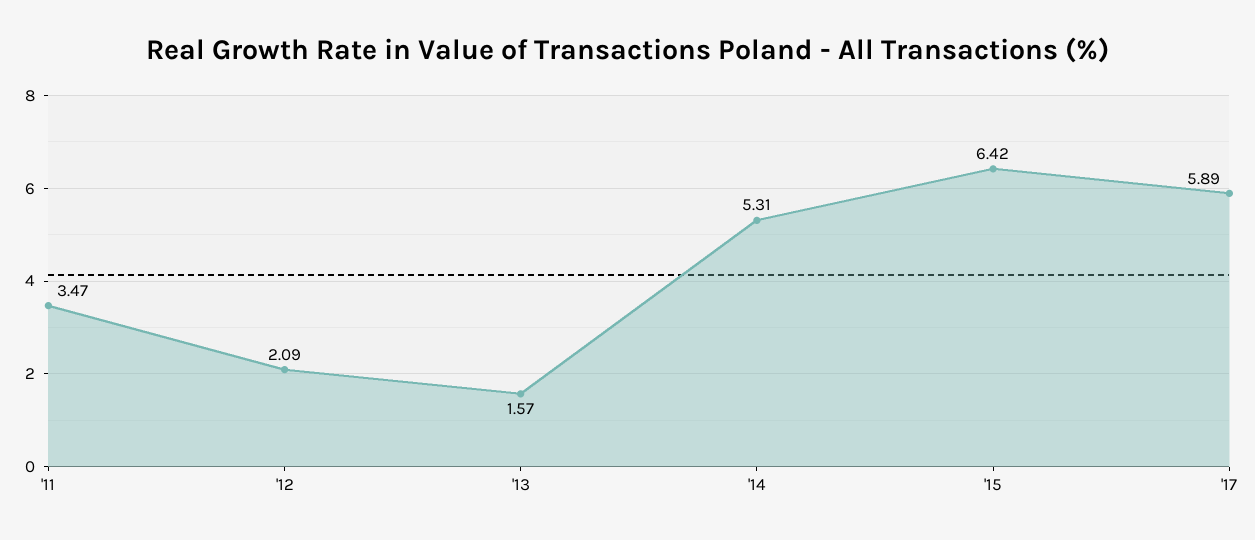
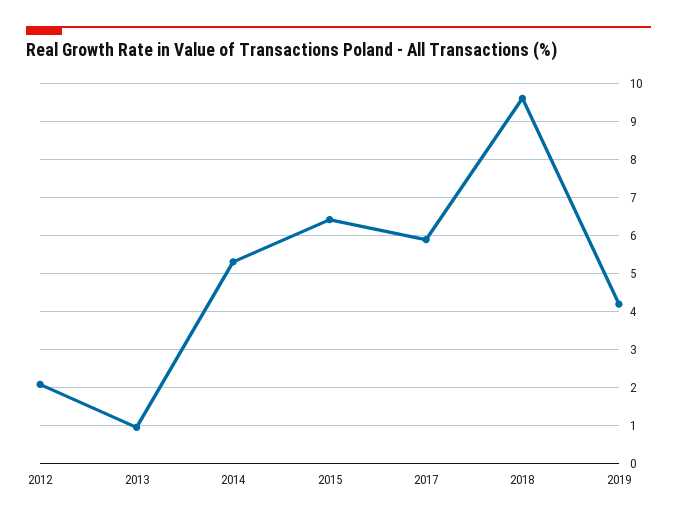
'11: 3.47 -> none
'13: 1.57 -> 1
2018: none -> 9.6
2019: none -> 4.2

